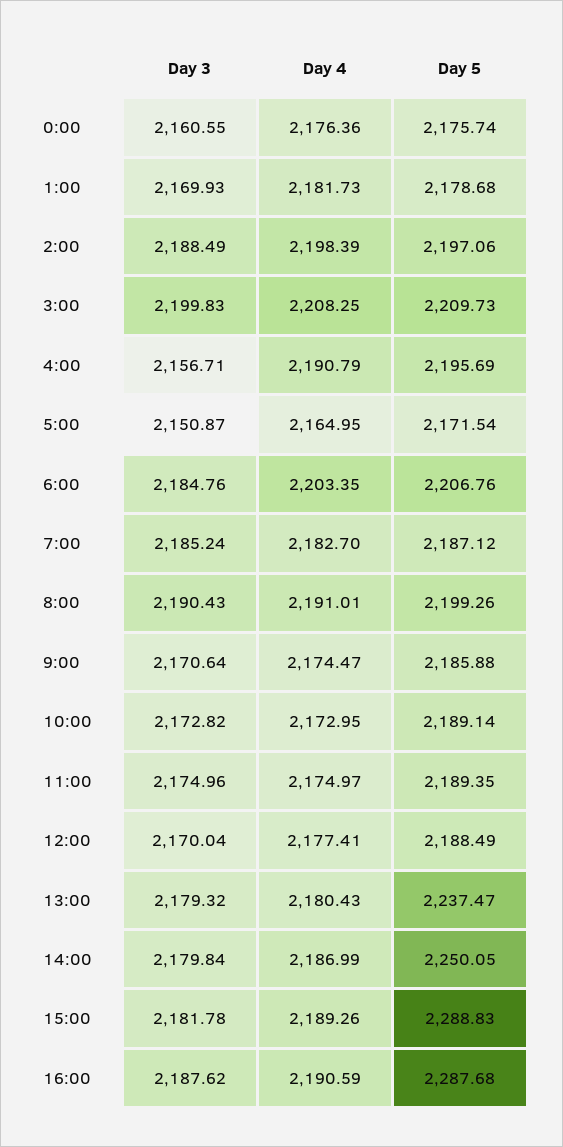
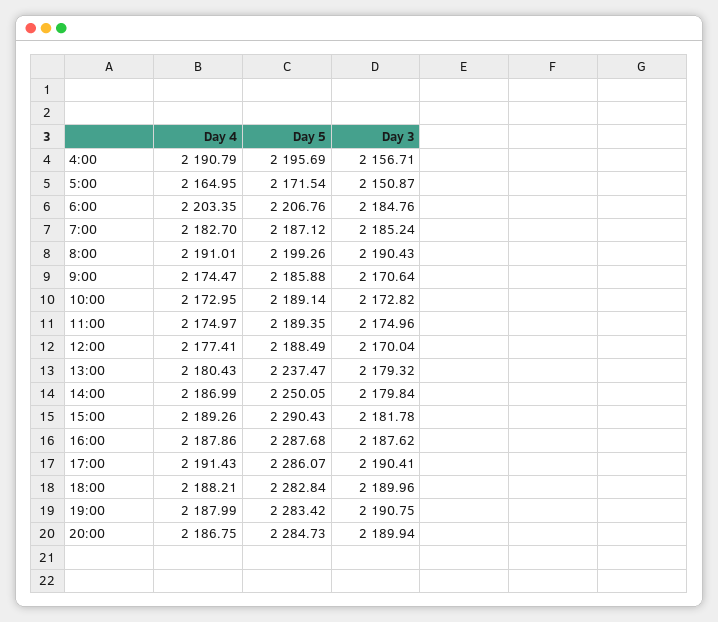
Day 3, 0:00: 2160.55 -> none
Day 4, 0:00: 2176.36 -> none
Day 5, 0:00: 2175.74 -> none
Day 3, 1:00: 2169.93 -> none
Day 4, 1:00: 2181.73 -> none
Day 5, 1:00: 2178.68 -> none
Day 3, 2:00: 2188.49 -> none
Day 4, 2:00: 2198.39 -> none
Day 5, 2:00: 2197.06 -> none
Day 3, 3:00: 2199.83 -> none
Day 4, 3:00: 2208.25 -> none
Day 5, 3:00: 2209.73 -> none
Day 5, 15:00: 2288.83 -> 2290.43
Day 4, 16:00: 2190.59 -> 2187.86
Day 4, 17:00: none -> 2191.43
Day 5, 17:00: none -> 2286.07
Day 3, 17:00: none -> 2190.41
Day 4, 18:00: none -> 2188.21
Day 5, 18:00: none -> 2282.84
Day 3, 18:00: none -> 2189.96
Day 4, 19:00: none -> 2187.99
Day 5, 19:00: none -> 2283.42
Day 3, 19:00: none -> 2190.75
Day 4, 20:00: none -> 2186.75
Day 5, 20:00: none -> 2284.73
Day 3, 20:00: none -> 2189.94

